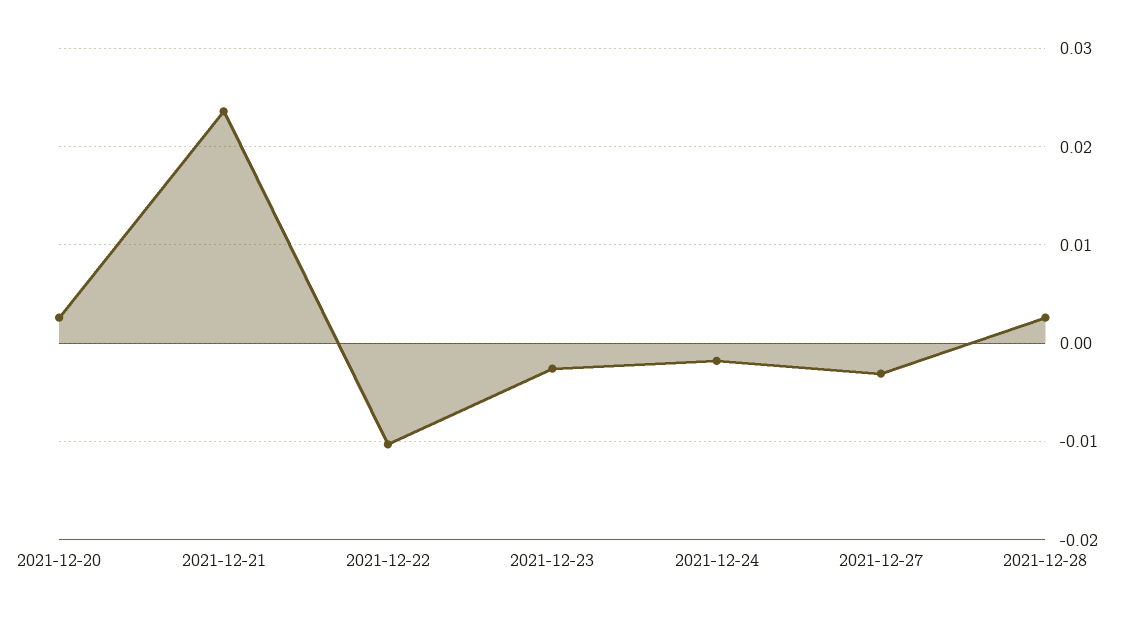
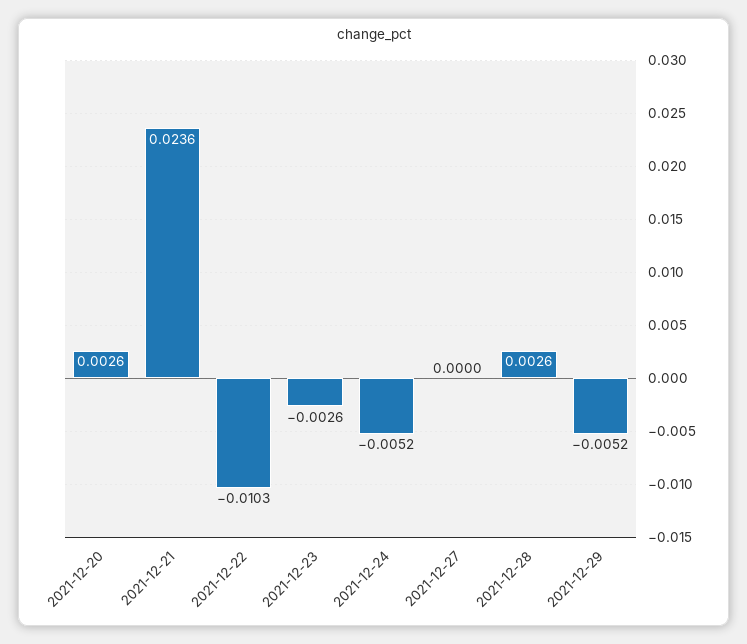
2021-12-24: -0.002 -> -0.0052
2021-12-27: -0.003 -> 0
2021-12-29: none -> -0.0052

